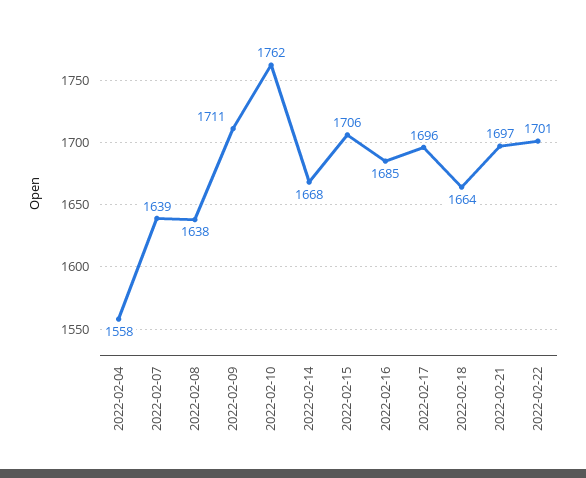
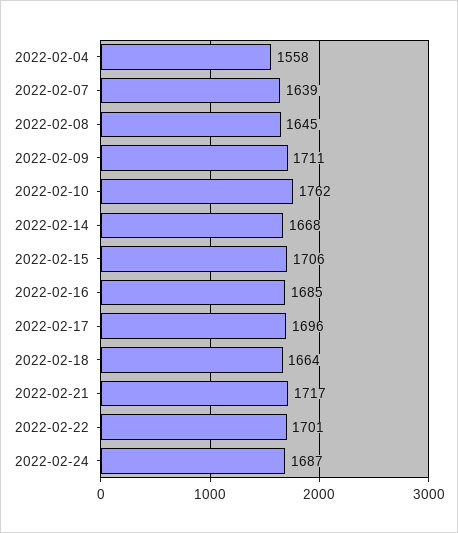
2022-02-08: 1638 -> 1645
2022-02-21: 1697 -> 1717
2022-02-24: none -> 1687

